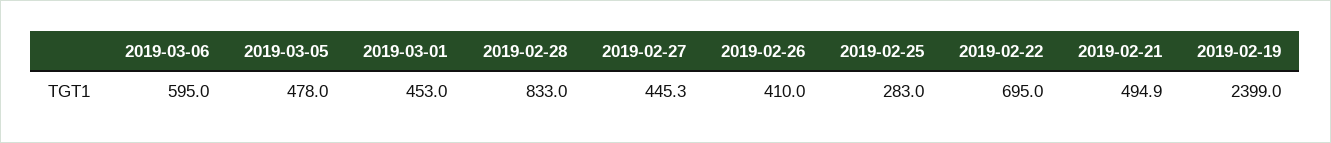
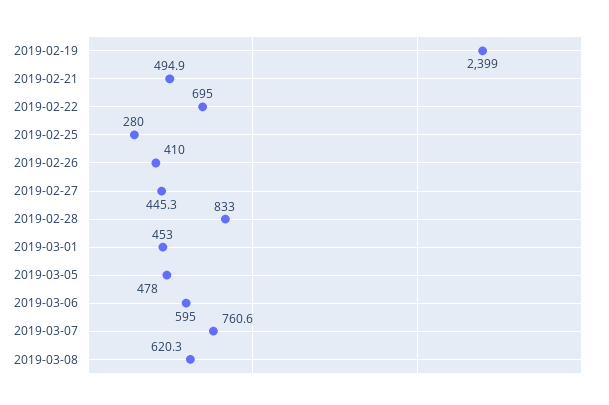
2019-02-25: 283 -> 280
2019-03-07: none -> 760.6
2019-03-08: none -> 620.3

